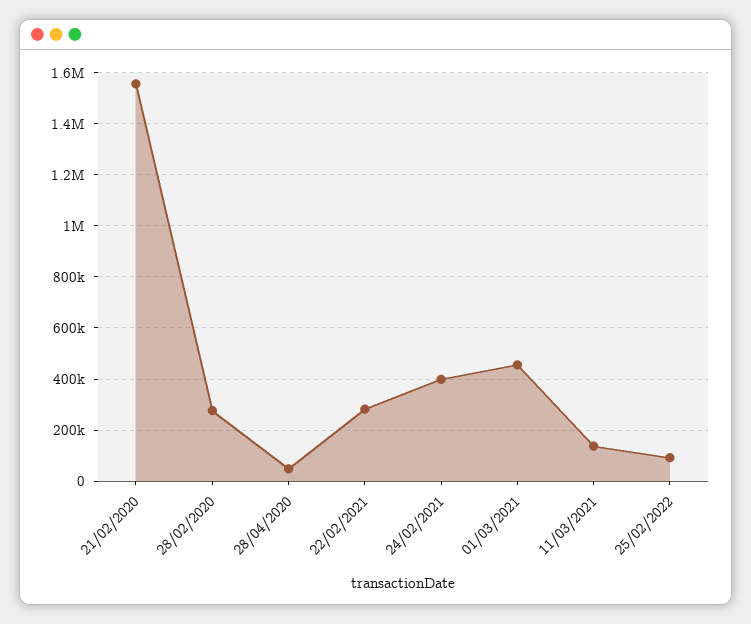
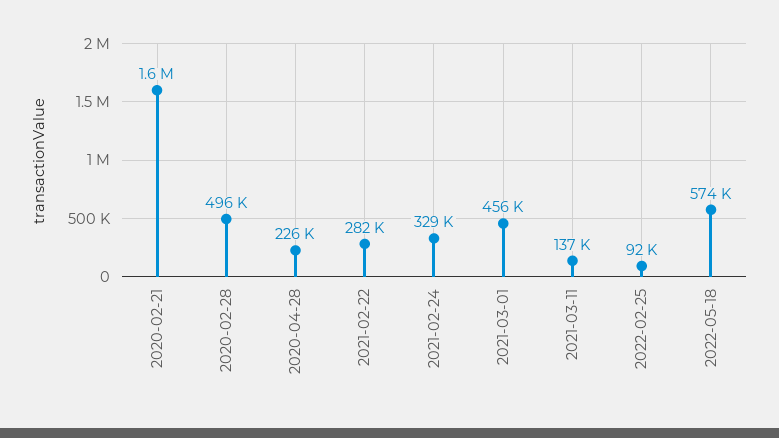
28/02/2020: 275000 -> 496000
28/04/2020: 50000 -> 226000
24/02/2021: 400000 -> 329000
2022-05-18: none -> 574000

